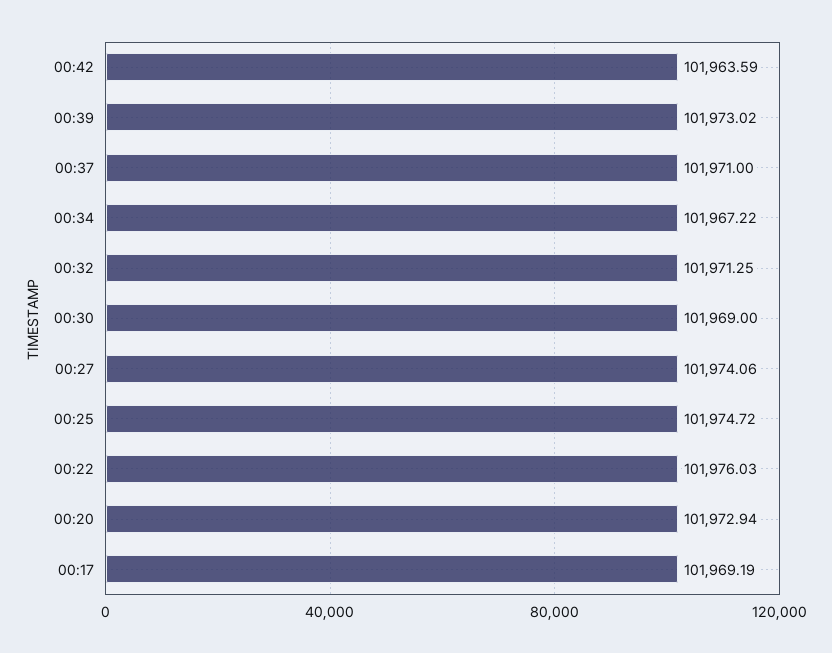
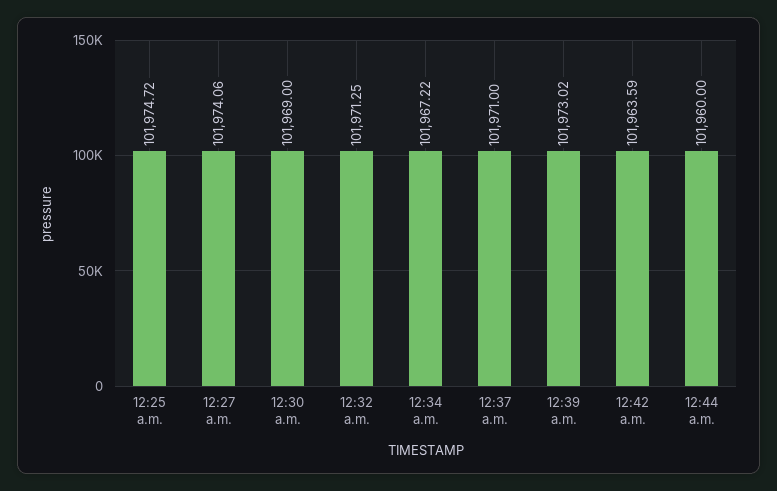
00:22: 101976.03 -> none
00:20: 101972.94 -> none
00:17: 101969.19 -> none
12:44 a.m.: none -> 101960

